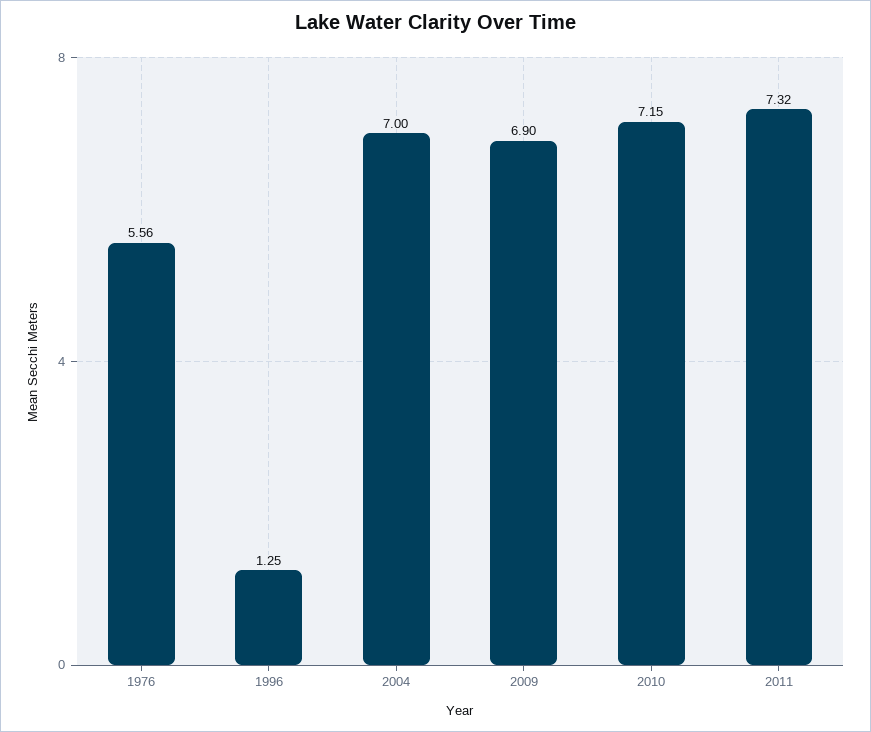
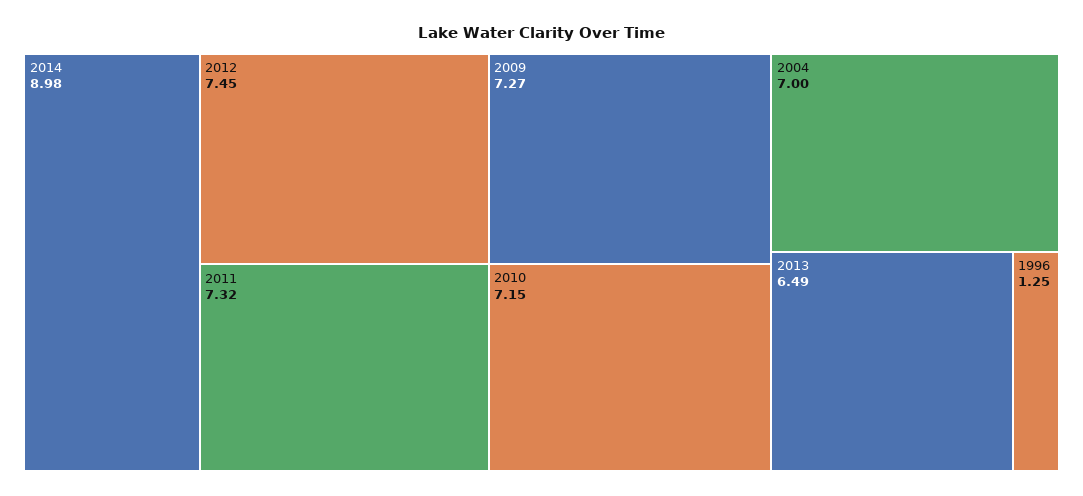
1976: 5.56 -> none
2009: 6.9 -> 7.27
2014: none -> 8.98
2012: none -> 7.45
2013: none -> 6.49

